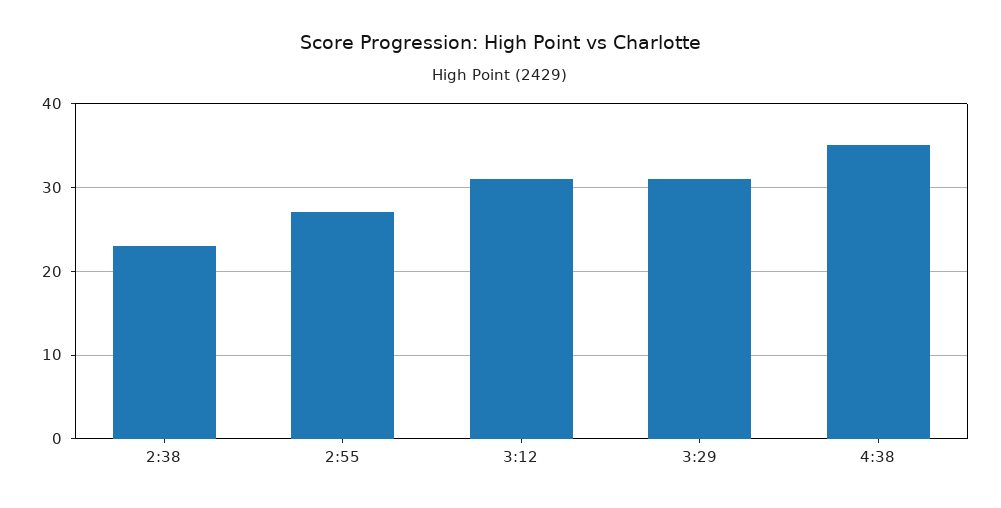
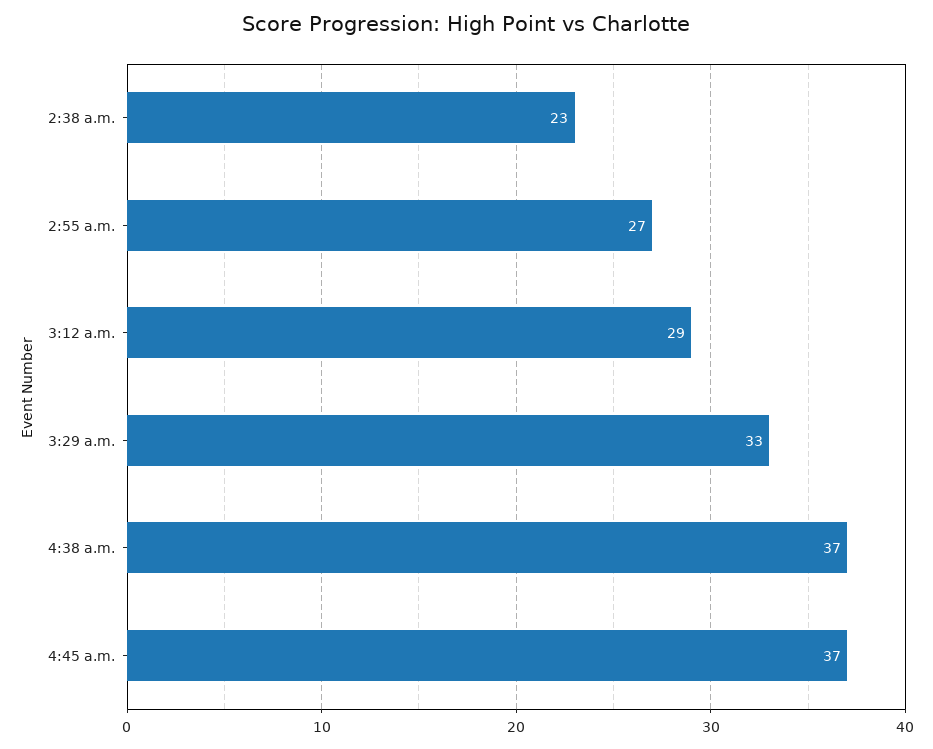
3:12: 31 -> 29
3:29: 31 -> 33
4:38: 35 -> 37
4:45 a.m.: none -> 37

